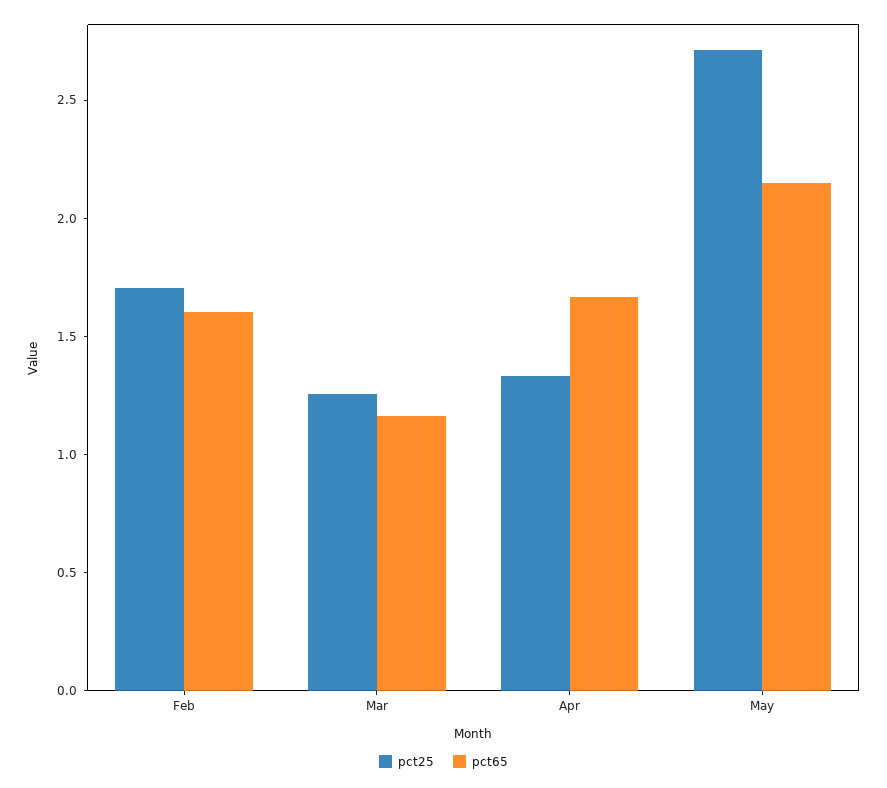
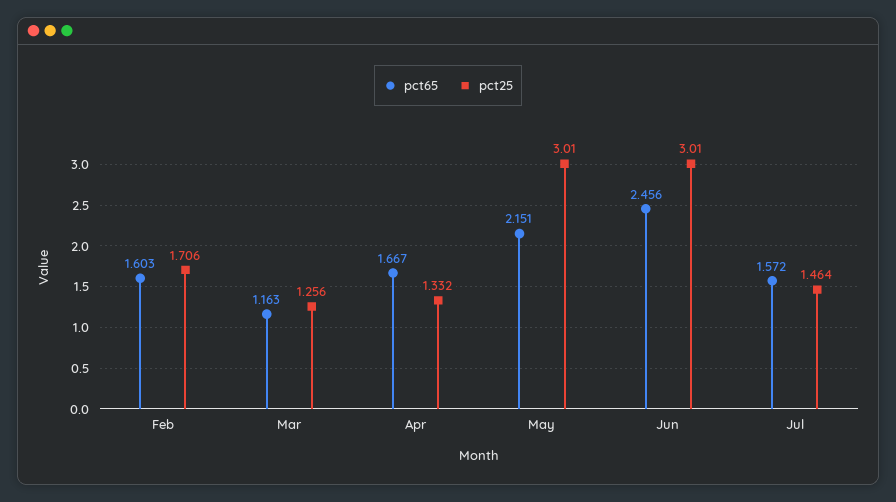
pct25, May: 2.7 -> 3.01
pct65, Jun: none -> 2.456
pct25, Jun: none -> 3.01
pct65, Jul: none -> 1.572
pct25, Jul: none -> 1.464

